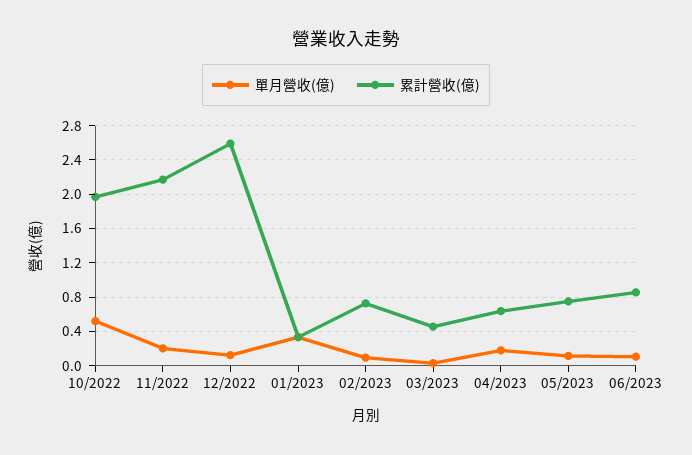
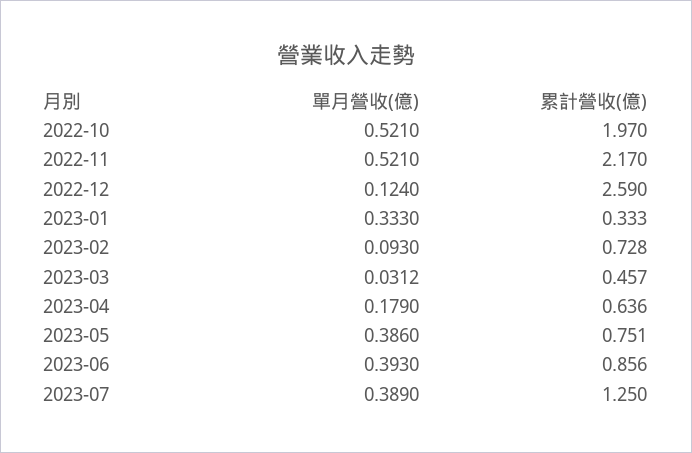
單月營收(億), 11/2022: 0.2 -> 0.521
單月營收(億), 05/2023: 0.1 -> 0.386
單月營收(億), 06/2023: 0.1 -> 0.393
單月營收(億), 2023-07: none -> 0.389
累計營收(億), 2023-07: none -> 1.25

